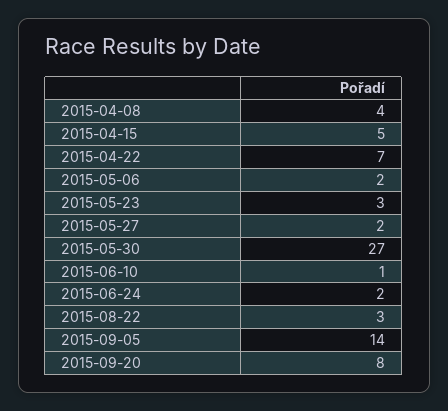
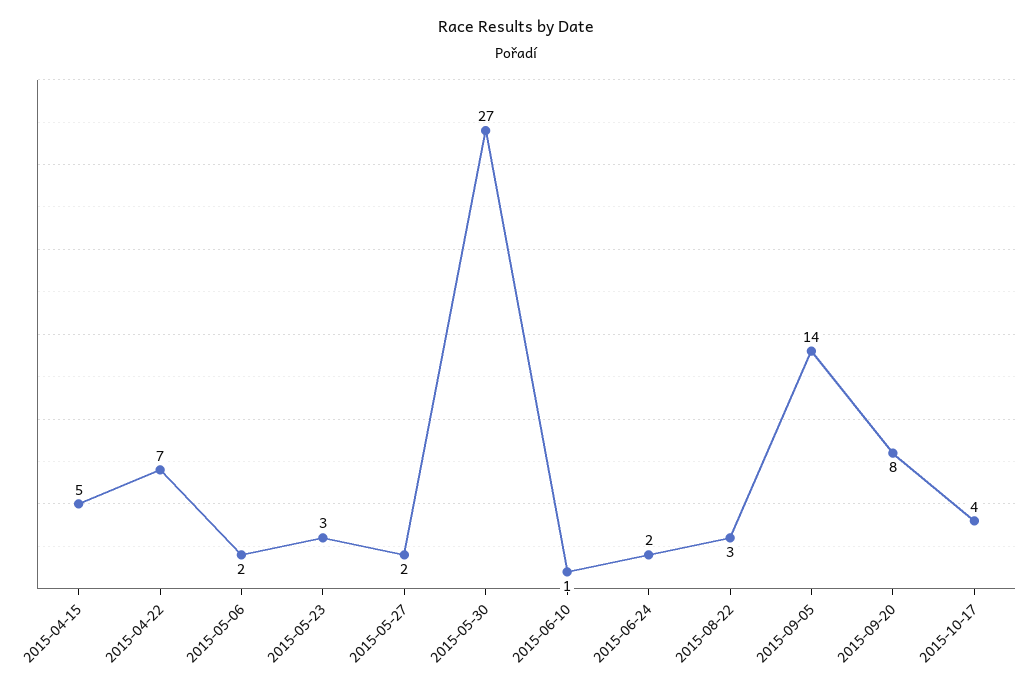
2015-04-08: 4 -> none
2015-10-17: none -> 4

